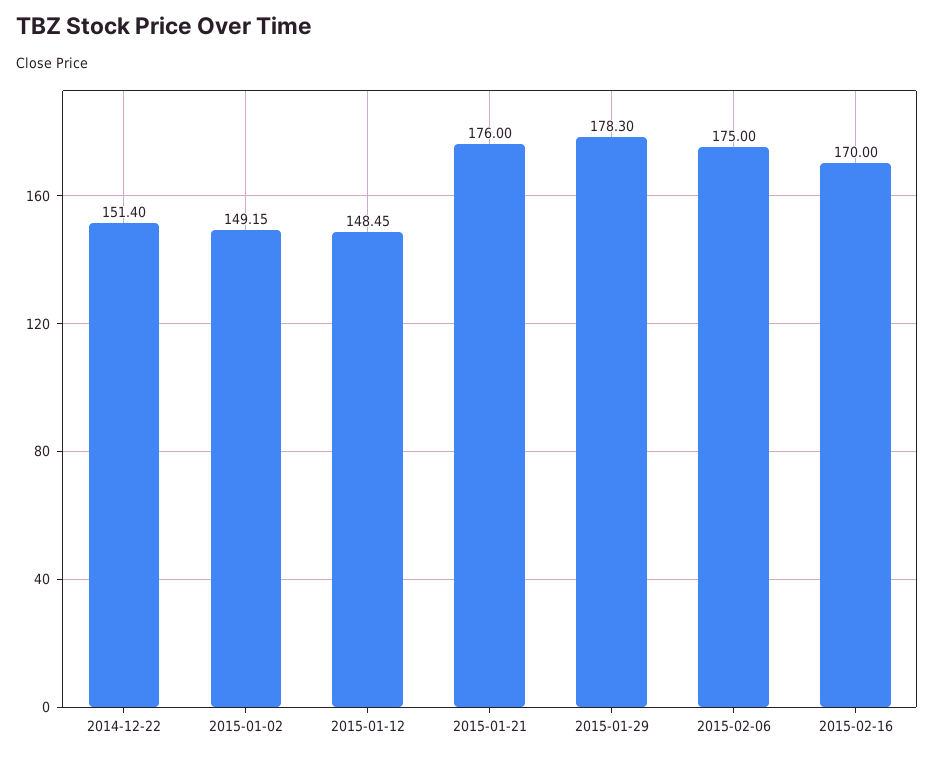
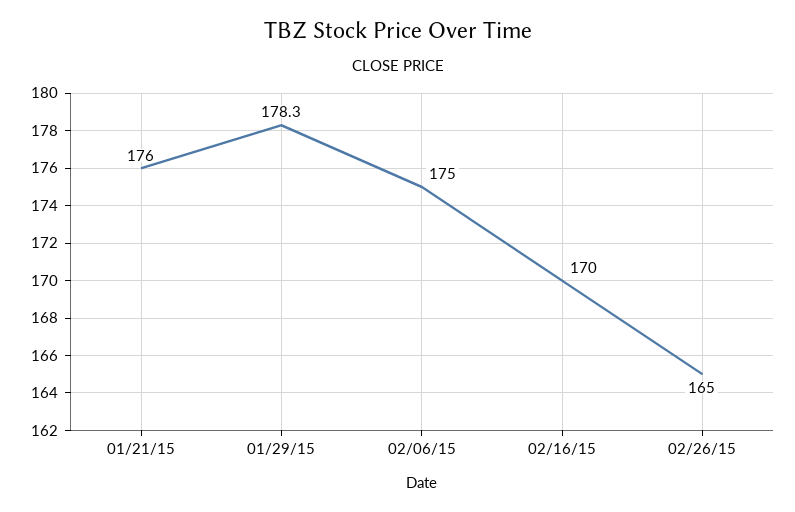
2014-12-22: 151.4 -> none
2015-01-02: 149.15 -> none
2015-01-12: 148.45 -> none
02/26/15: none -> 165

